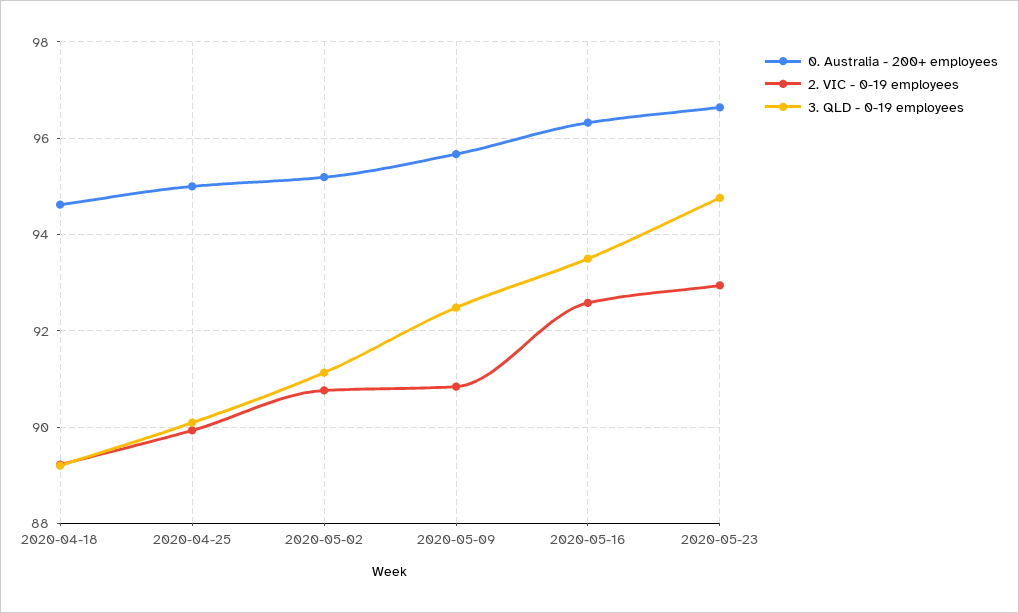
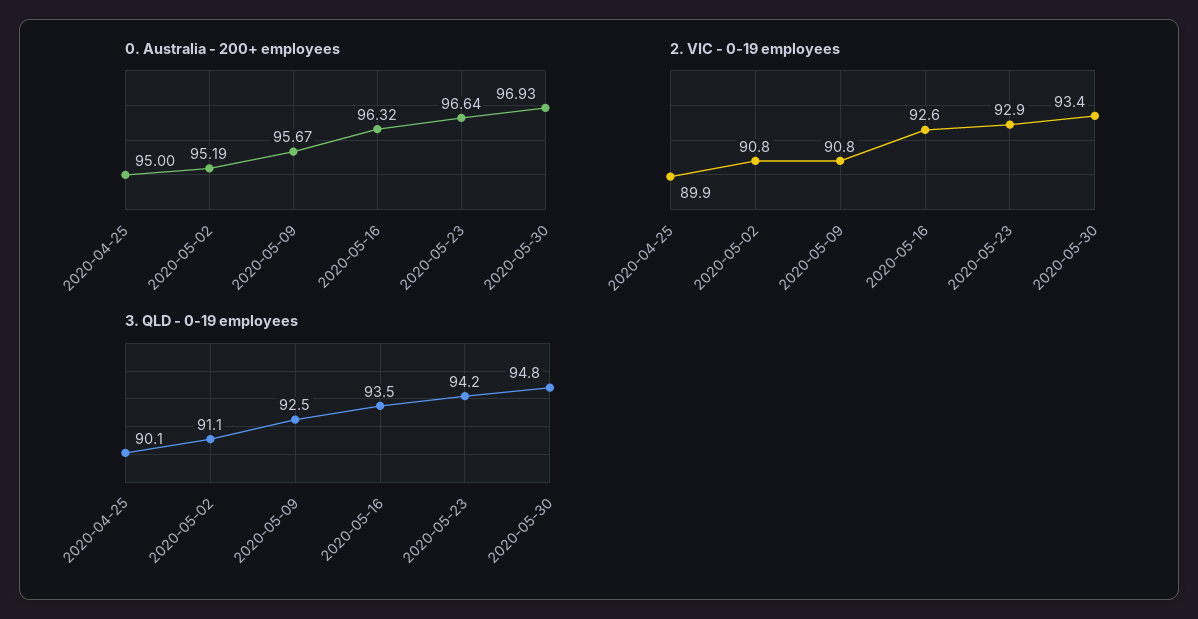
0. Australia - 200+ employees, 2020-04-18: 94.6 -> none
2. VIC - 0-19 employees, 2020-04-18: 89.2 -> none
3. QLD - 0-19 employees, 2020-04-18: 89.2 -> none
3. QLD - 0-19 employees, 2020-05-23: 94.8 -> 94.2
0. Australia - 200+ employees, 2020-05-30: none -> 96.93
2. VIC - 0-19 employees, 2020-05-30: none -> 93.4
3. QLD - 0-19 employees, 2020-05-30: none -> 94.8

